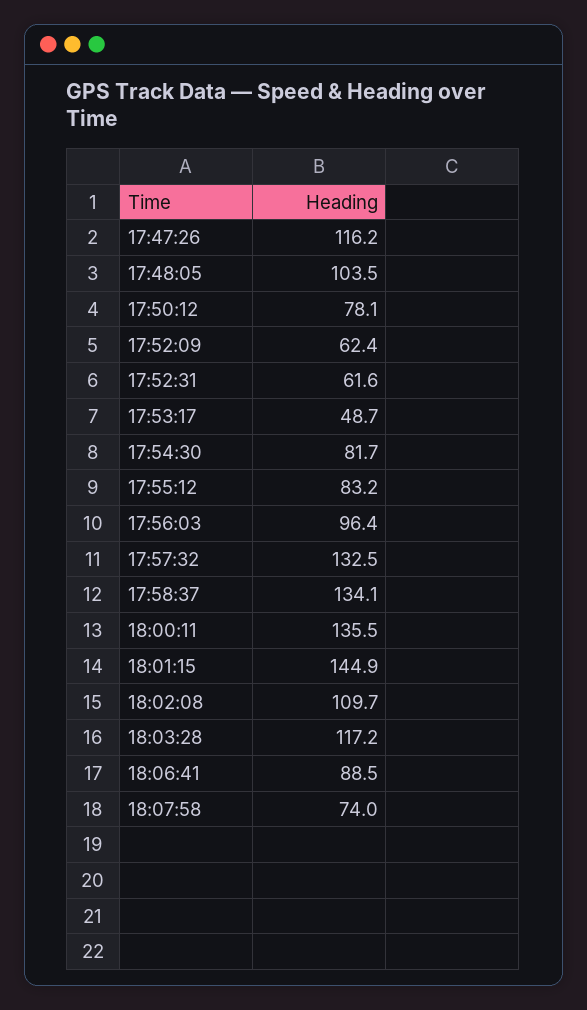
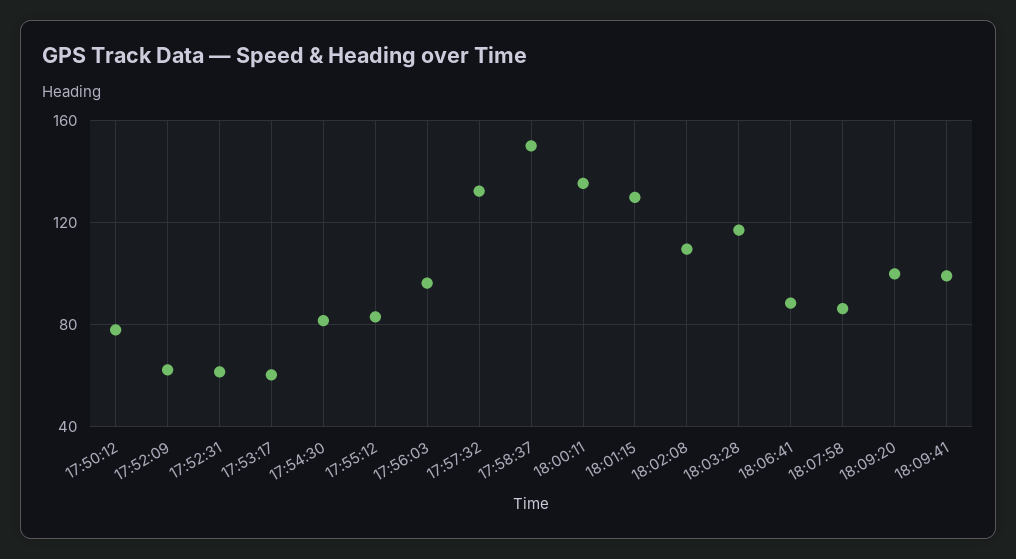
17:47:26: 116.2 -> none
17:48:05: 103.5 -> none
17:53:17: 48.7 -> 60
17:58:37: 134.1 -> 150
18:01:15: 144.9 -> 130
18:07:58: 74 -> 85
18:09:20: none -> 100
18:09:41: none -> 100

